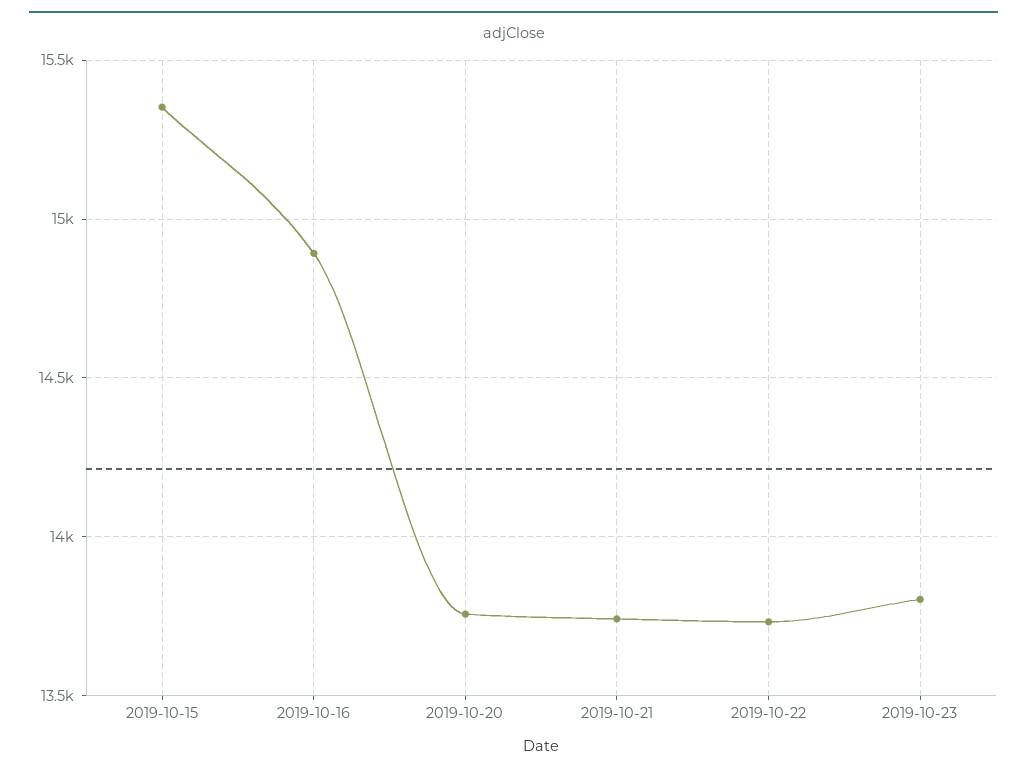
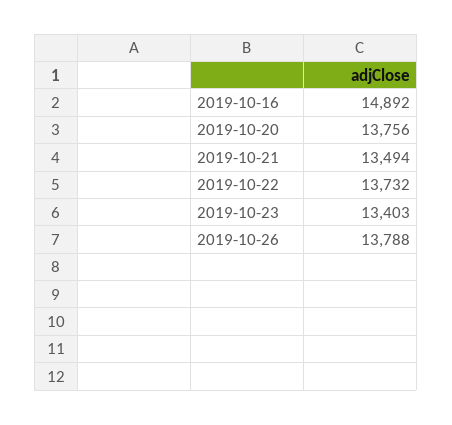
2019-10-15: 15350 -> none
2019-10-21: 13750 -> 13494
2019-10-23: 13800 -> 13403
2019-10-26: none -> 13788

